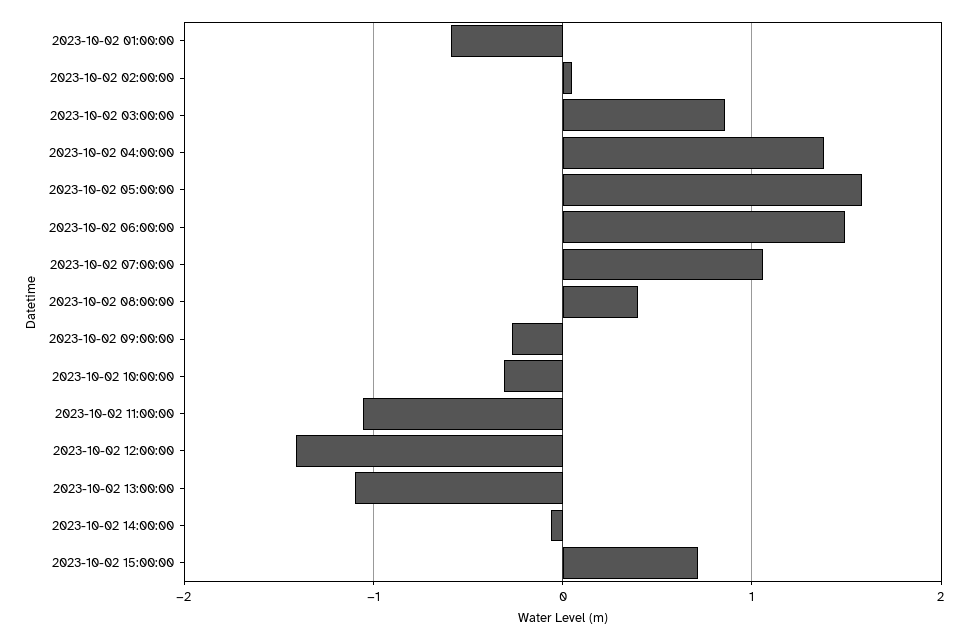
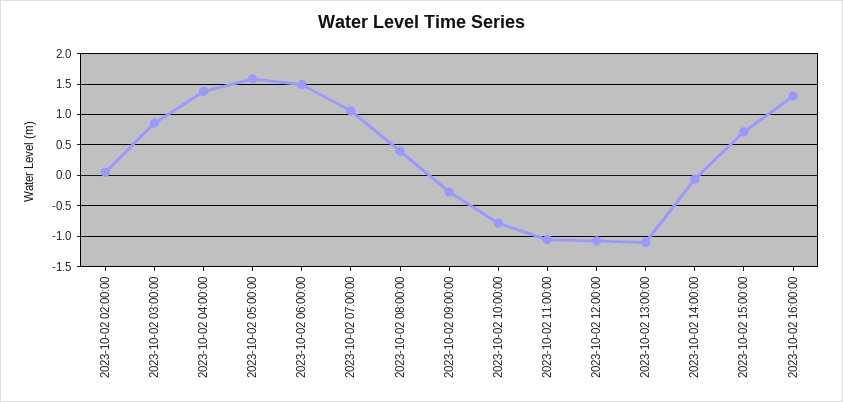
2023-10-02 01:00:00: -0.6 -> none
2023-10-02 10:00:00: -0.3 -> -0.8
2023-10-02 12:00:00: -1.4 -> -1.1
2023-10-02 16:00:00: none -> 1.3

